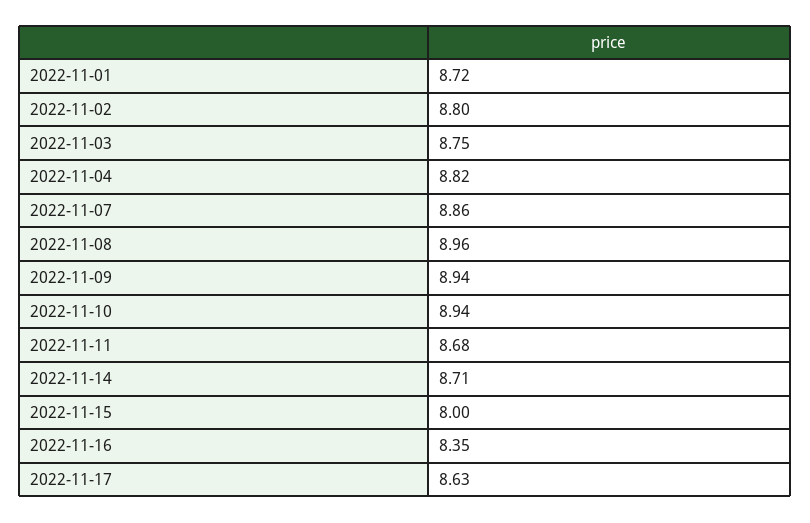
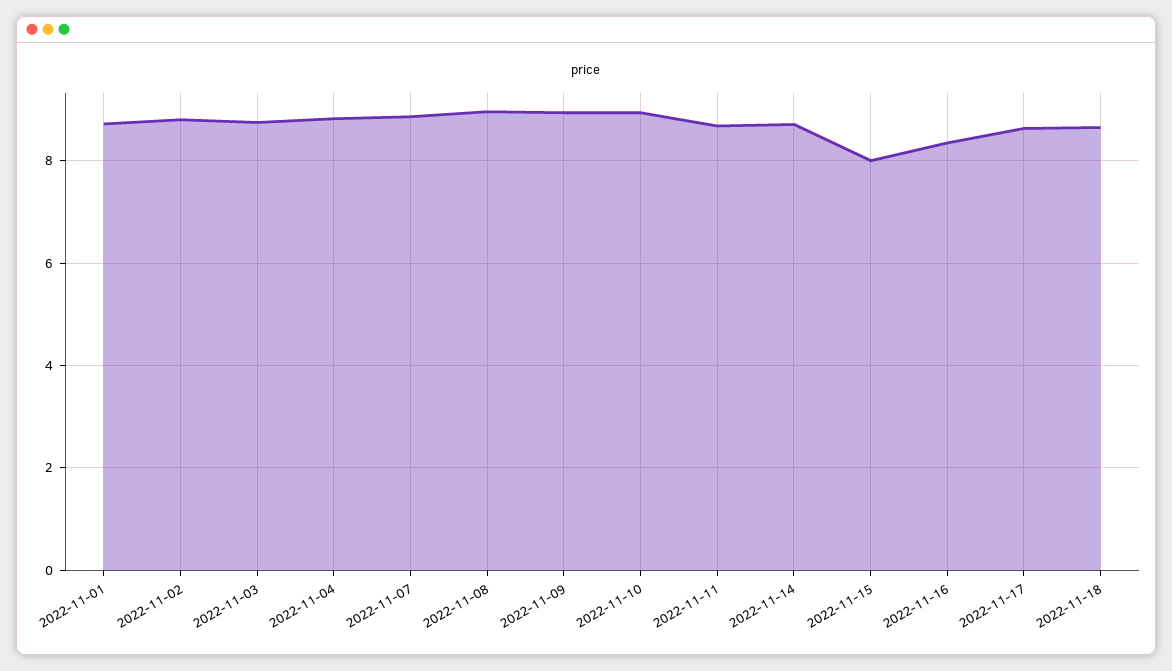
2022-11-18: none -> 8.6

